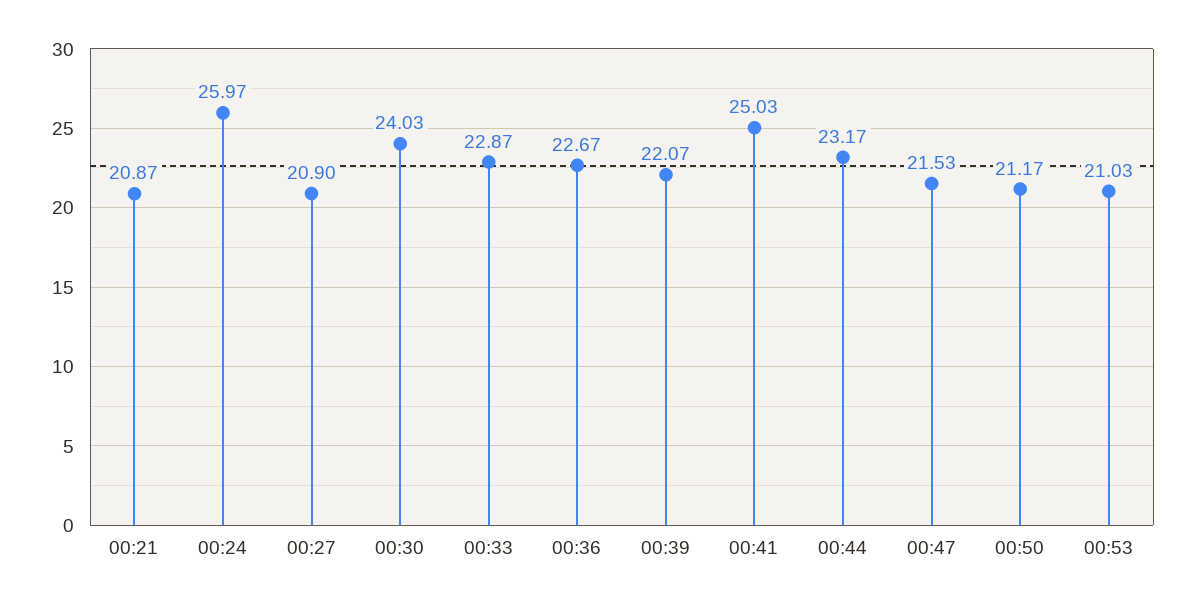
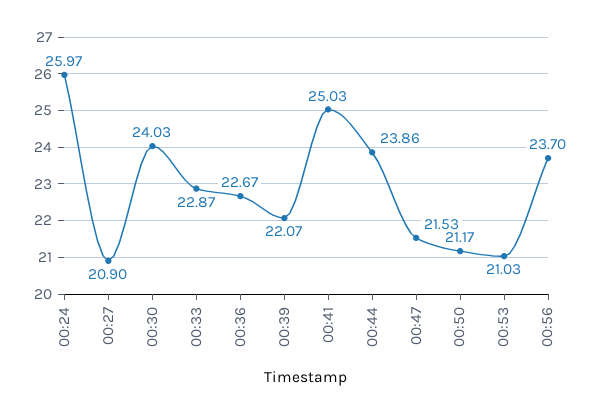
00:21: 20.87 -> none
00:44: 23.17 -> 23.86
00:56: none -> 23.7

